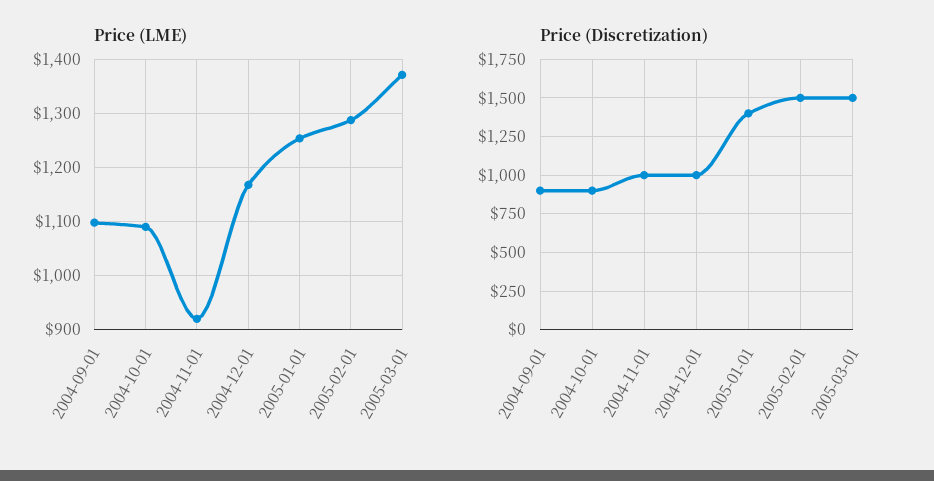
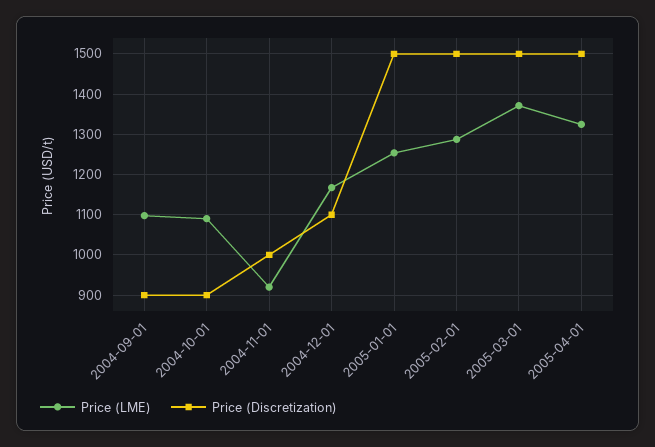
Price (Discretization), 2004-12-01: 1000 -> 1100
Price (Discretization), 2005-01-01: 1400 -> 1500
Price (LME), 2005-04-01: none -> 1320
Price (Discretization), 2005-04-01: none -> 1500

